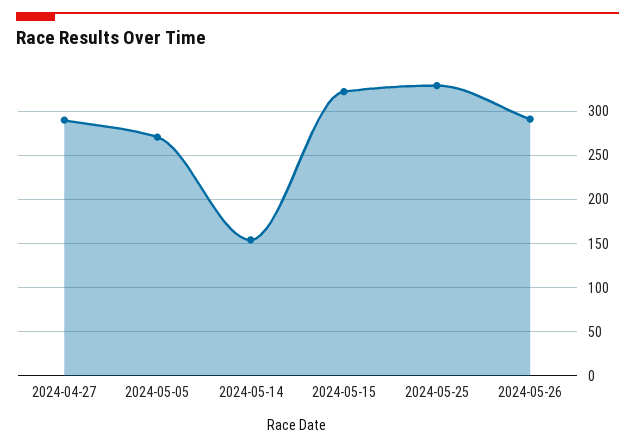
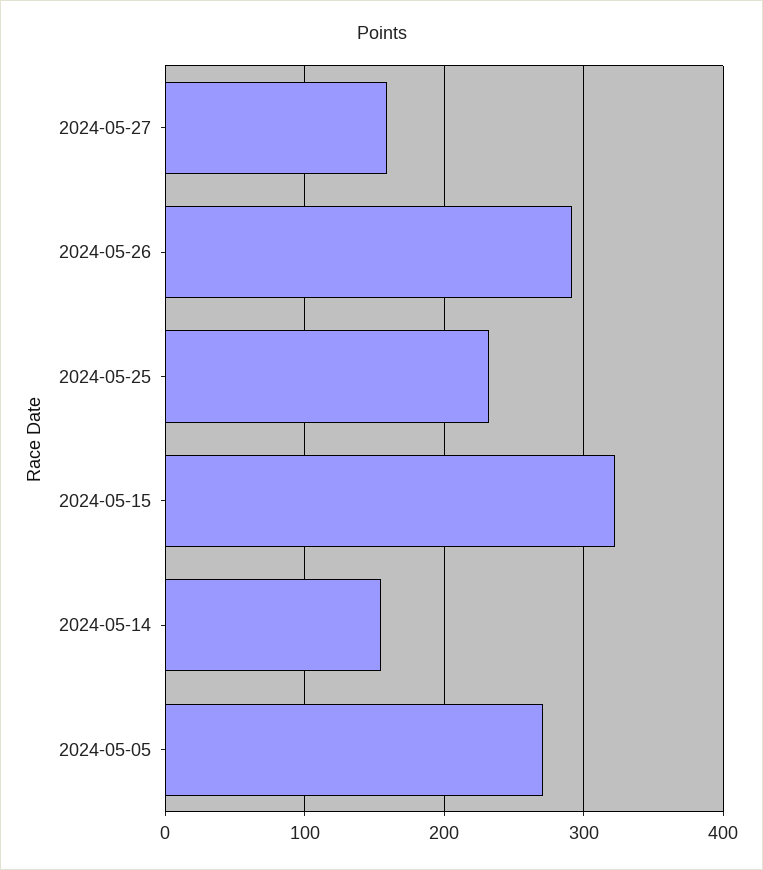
2024-04-27: 290 -> none
2024-05-25: 330 -> 230
2024-05-27: none -> 160

